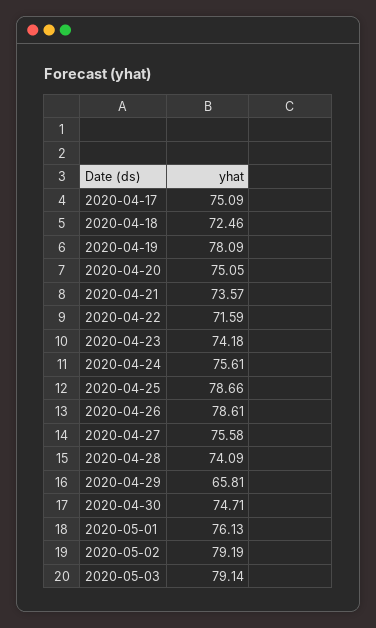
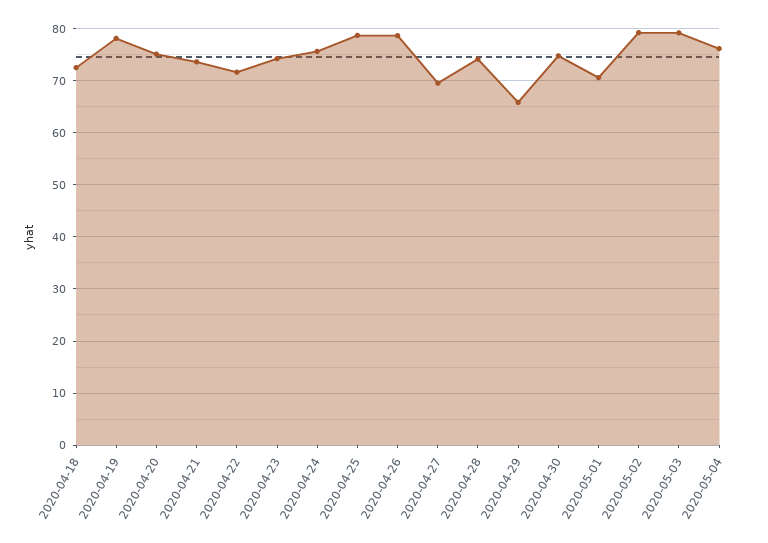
2020-04-17: 75.09 -> none
2020-04-27: 75.58 -> 70
2020-05-01: 76.13 -> 70
2020-05-04: none -> 76

